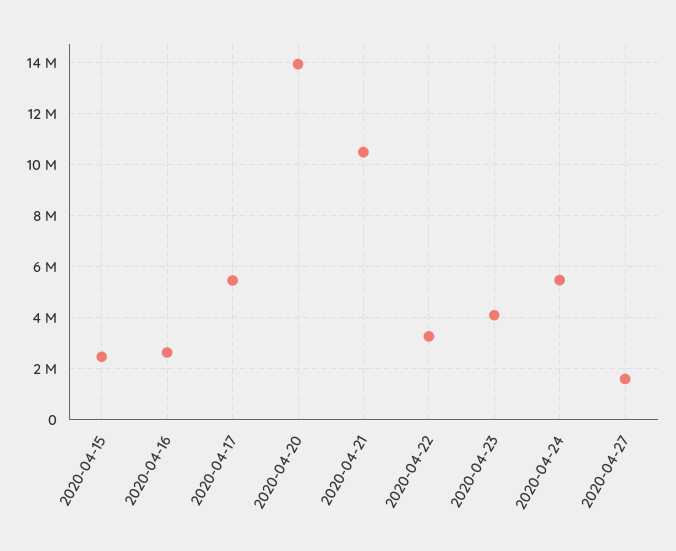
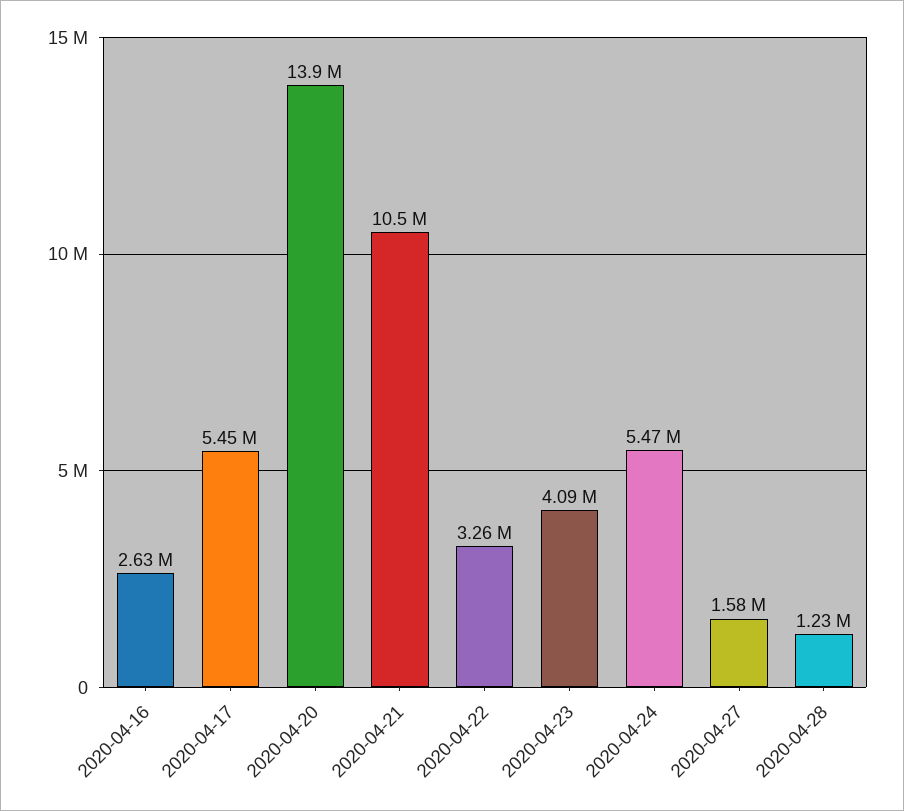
2020-04-15: 2500000 -> none
2020-04-28: none -> 1230000

